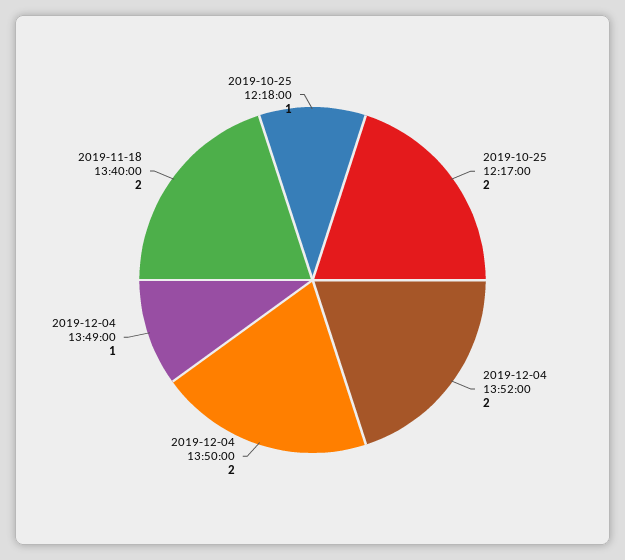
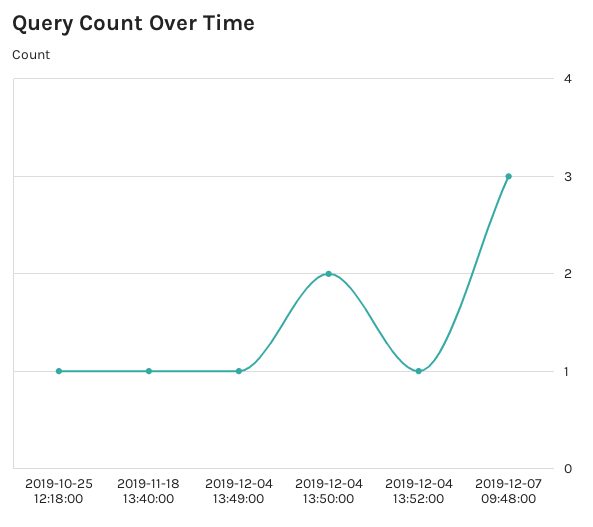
2019-10-25 12:17:00: 2 -> none
2019-12-04 13:52:00: 2 -> 1
2019-11-18 13:40:00: 2 -> 1
2019-12-07 09:48:00: none -> 3

